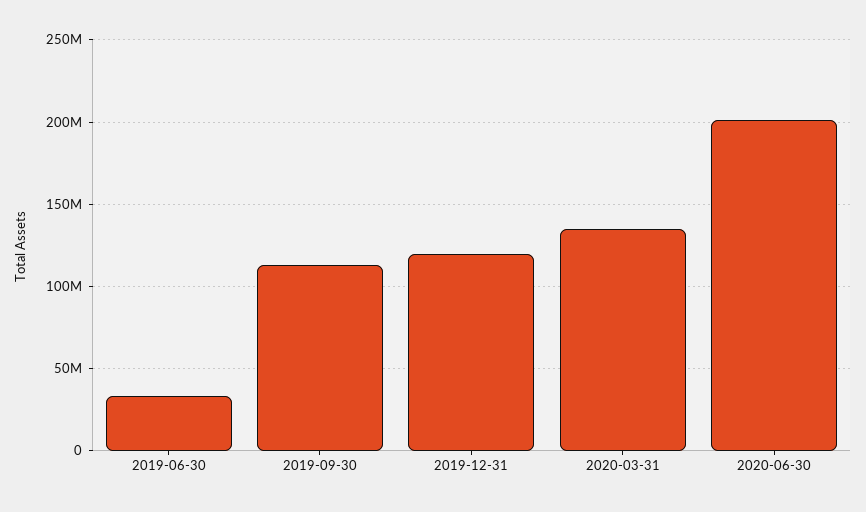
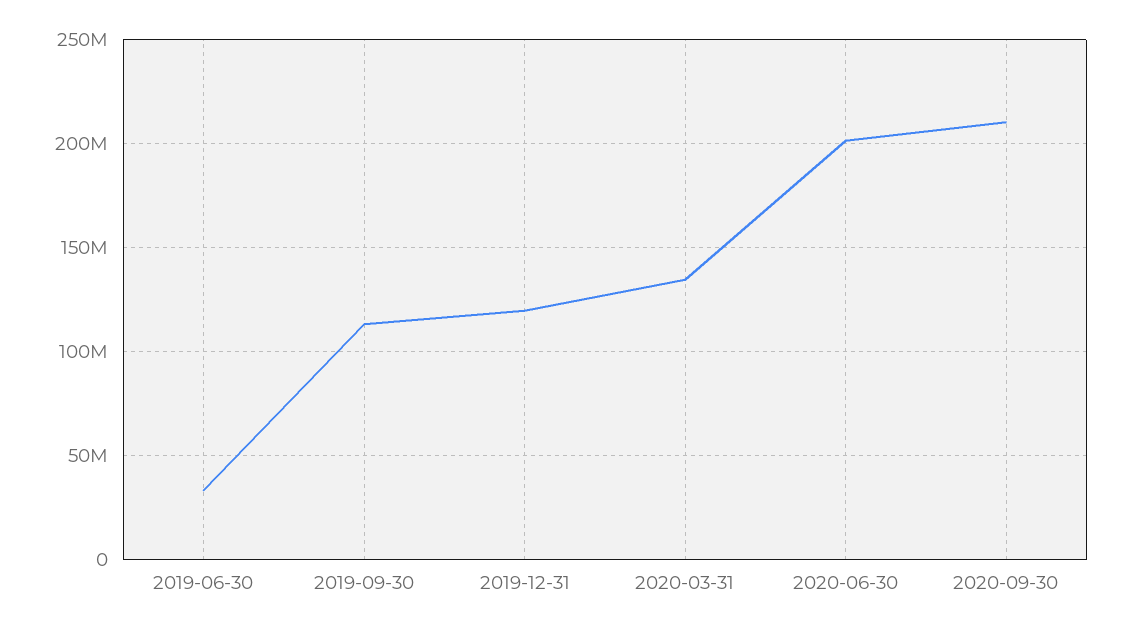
2020-09-30: none -> 210000000

